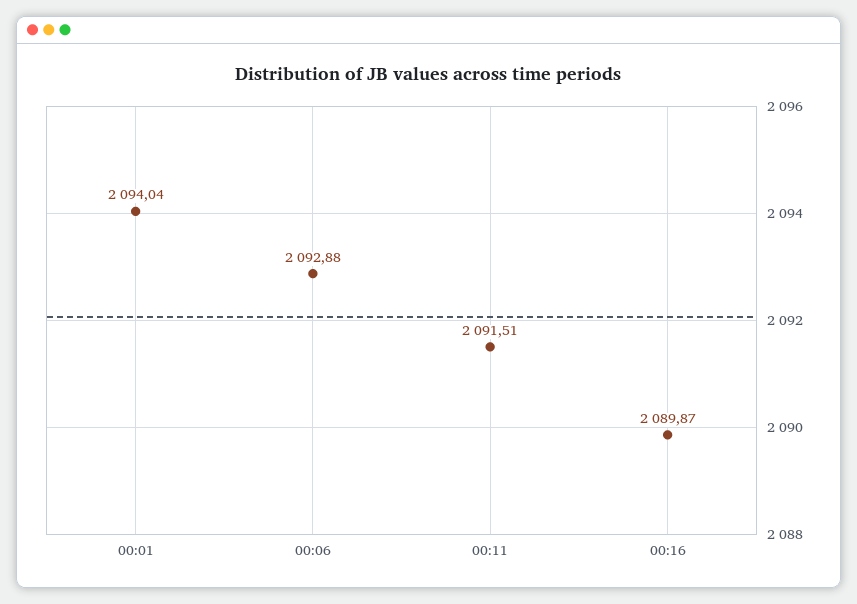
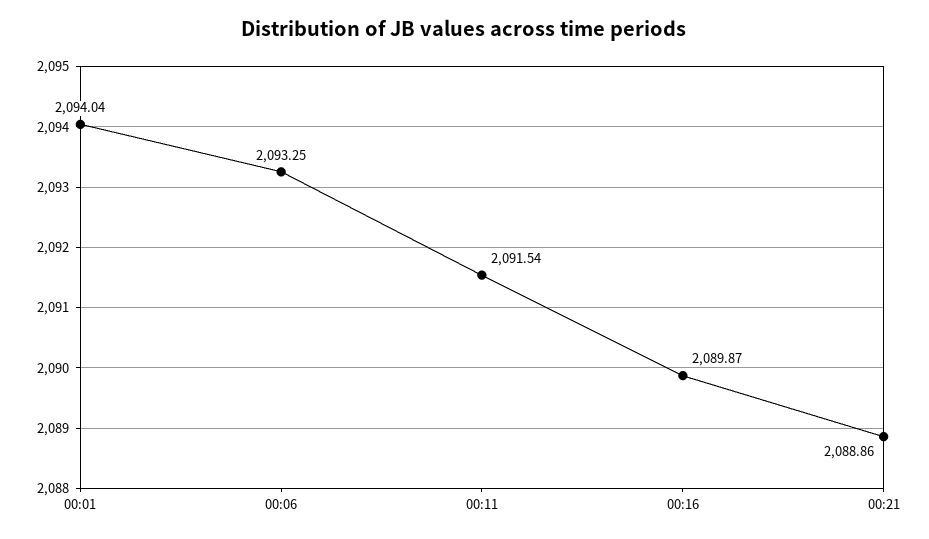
00:06: 2092.88 -> 2093.25
00:11: 2091.51 -> 2091.54
00:21: none -> 2088.86

